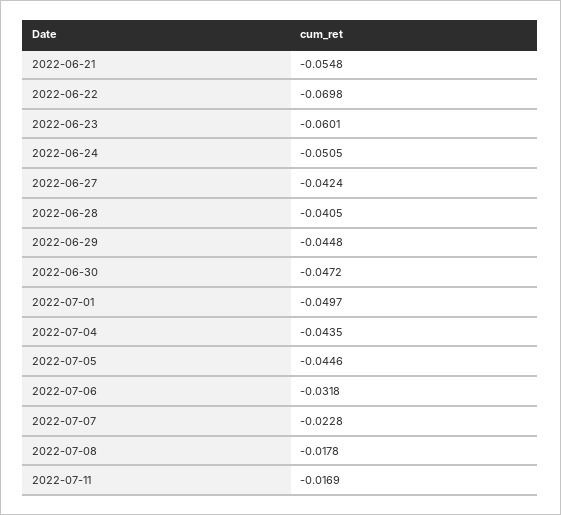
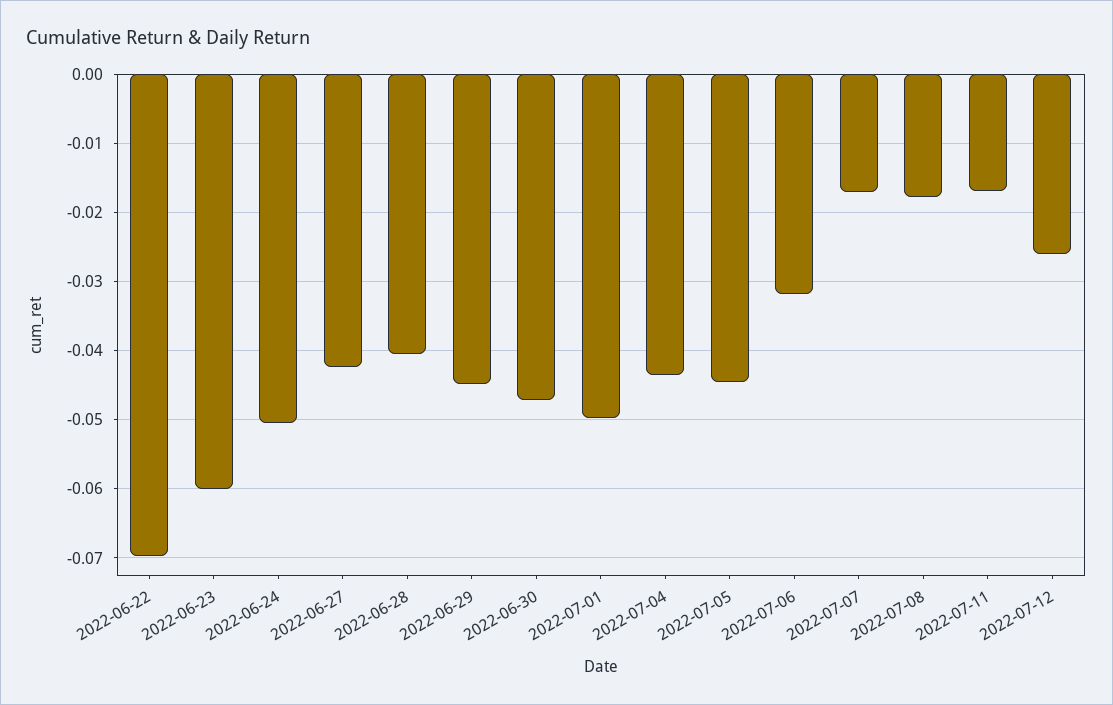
2022-06-21: -0.0548 -> none
2022-07-07: -0.0228 -> -0.017
2022-07-12: none -> -0.026

